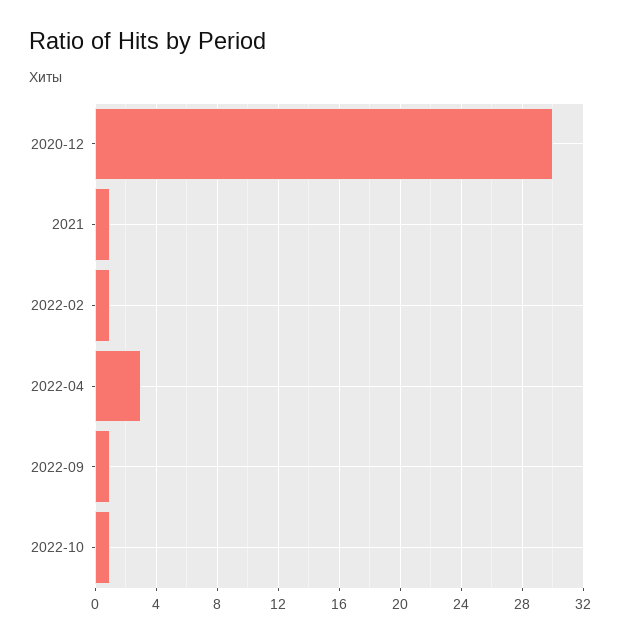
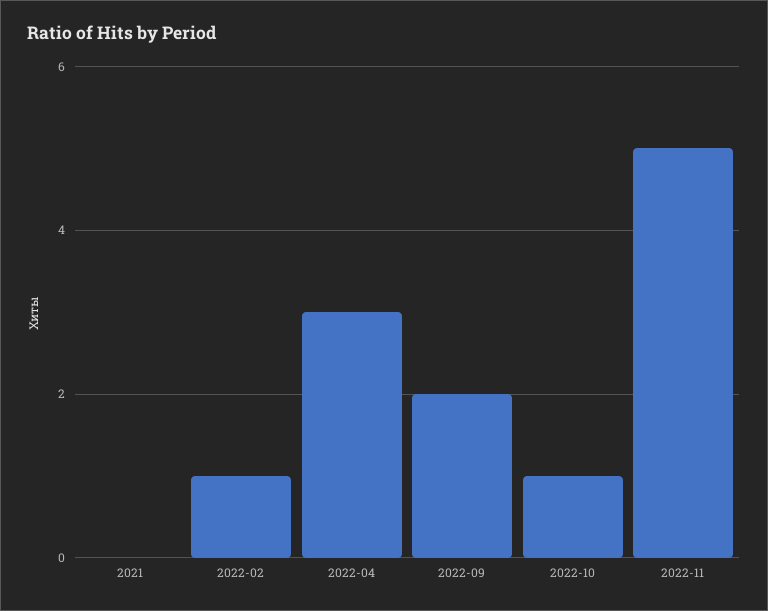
2020-12: 30 -> none
2021: 1 -> 0
2022-09: 1 -> 2
2022-11: none -> 5

